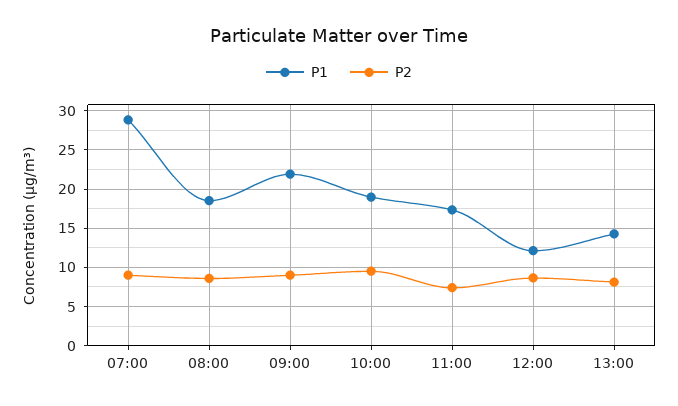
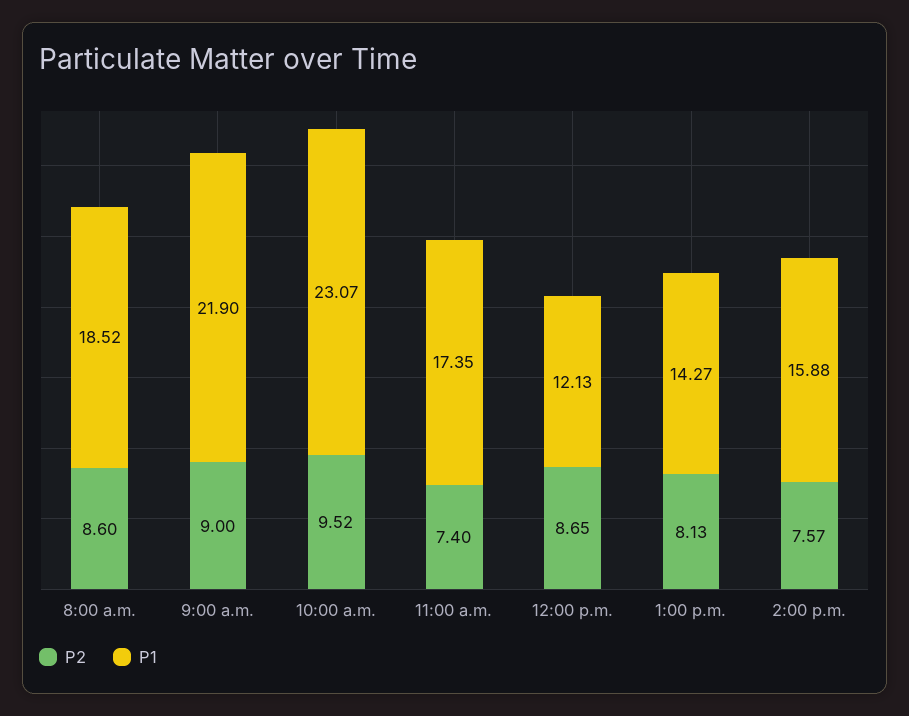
P1, 07:00: 29 -> none
P2, 07:00: 9 -> none
P1, 10:00: 19 -> 23.07
P2, 2:00 p.m.: none -> 7.57
P1, 2:00 p.m.: none -> 15.88

